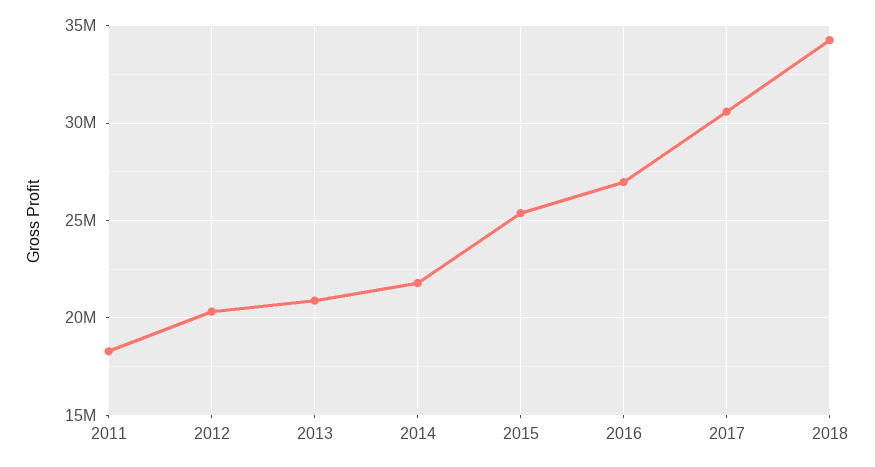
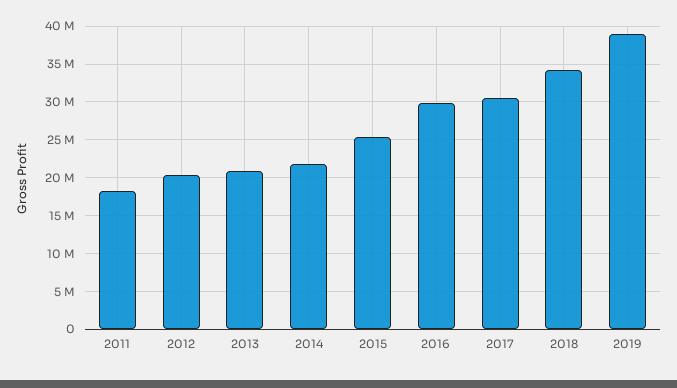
2016: 27000000 -> 30000000
2019: none -> 39000000

